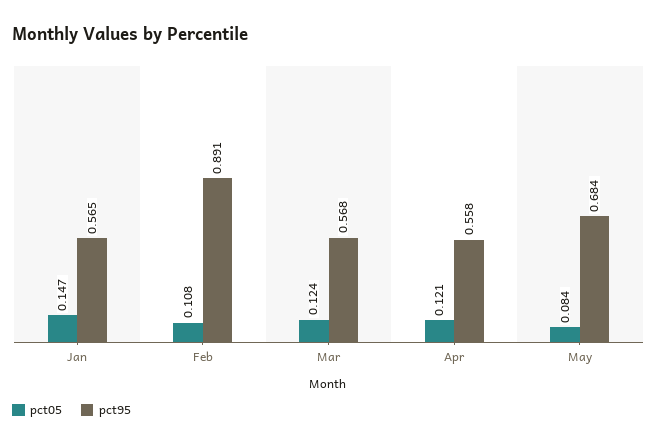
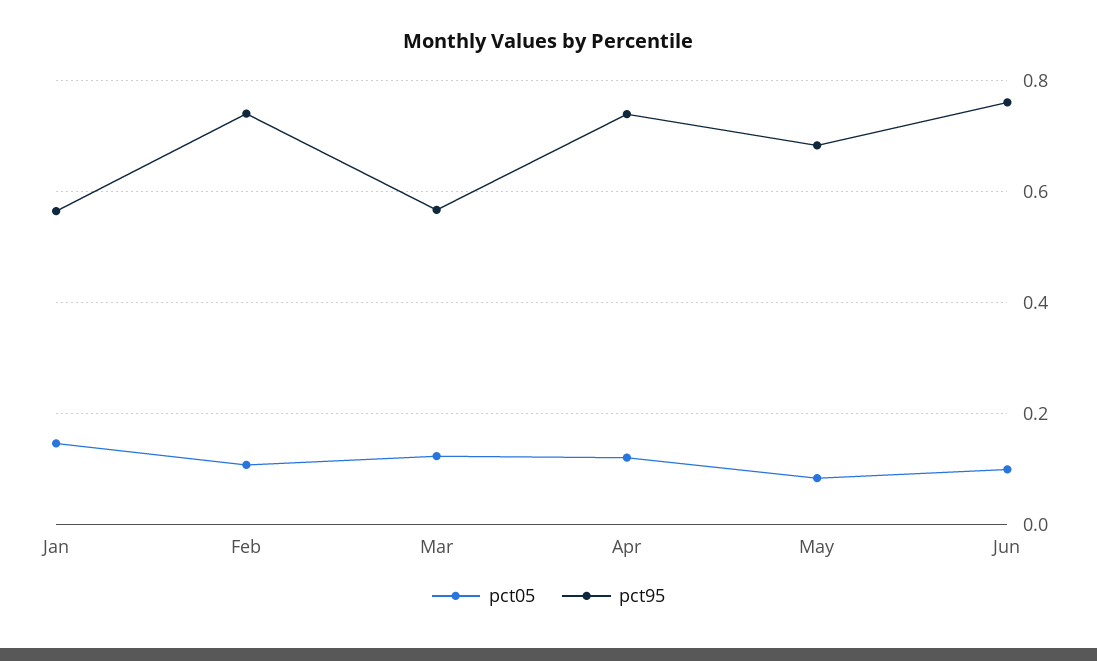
pct95, Feb: 0.891 -> 0.74
pct95, Apr: 0.558 -> 0.74
pct05, Jun: none -> 0.1
pct95, Jun: none -> 0.76

